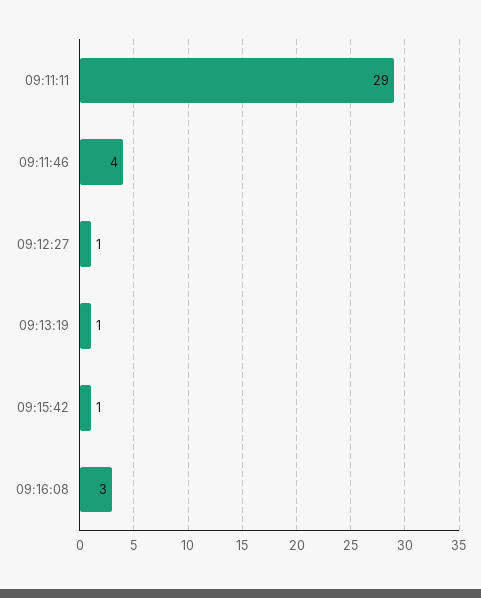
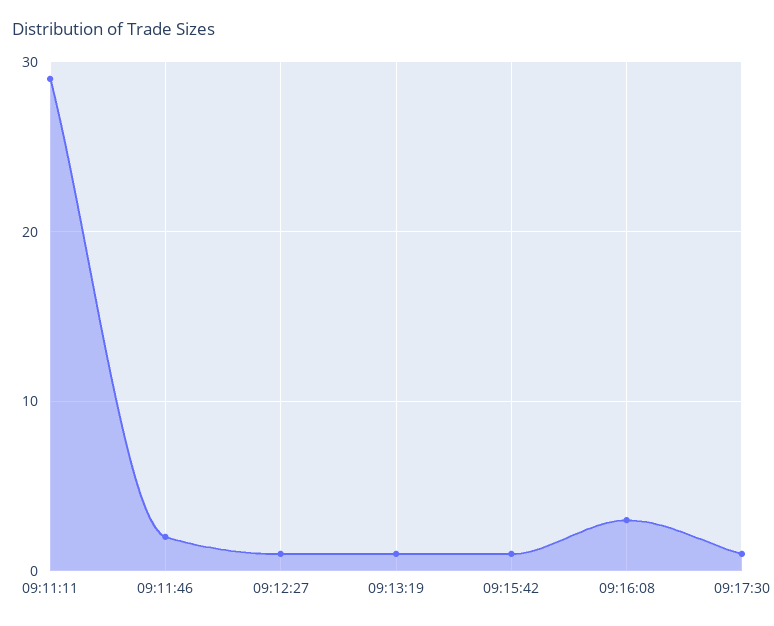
09:11:46: 4 -> 2
09:17:30: none -> 1

